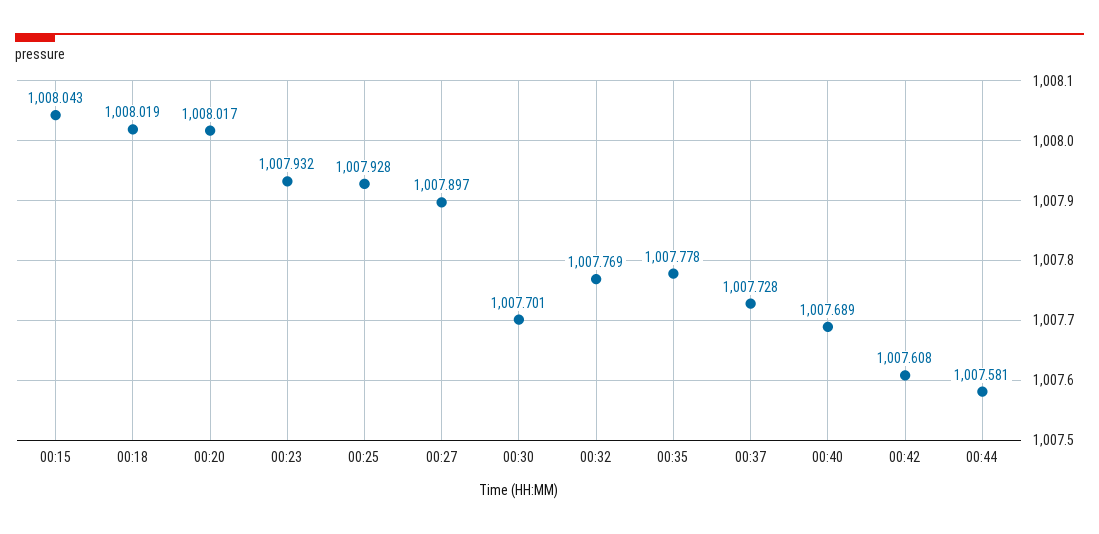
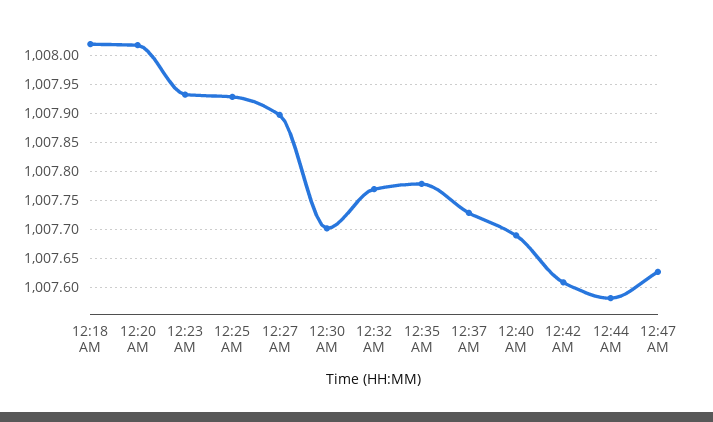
00:15: 1008.043 -> none
12:47 AM: none -> 1007.625

